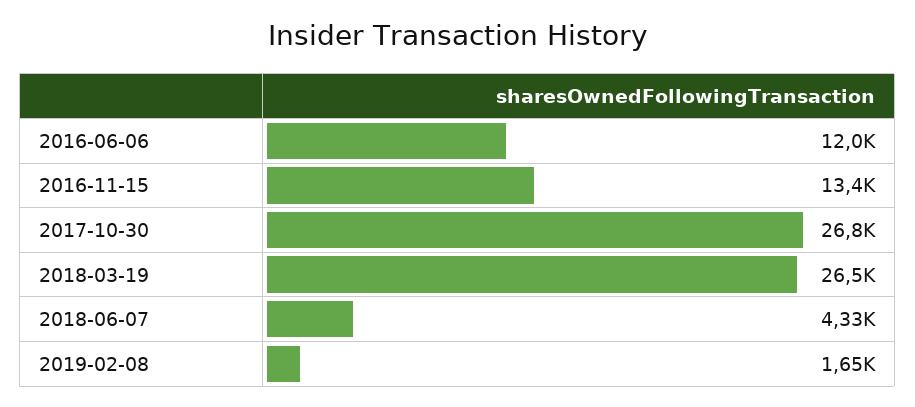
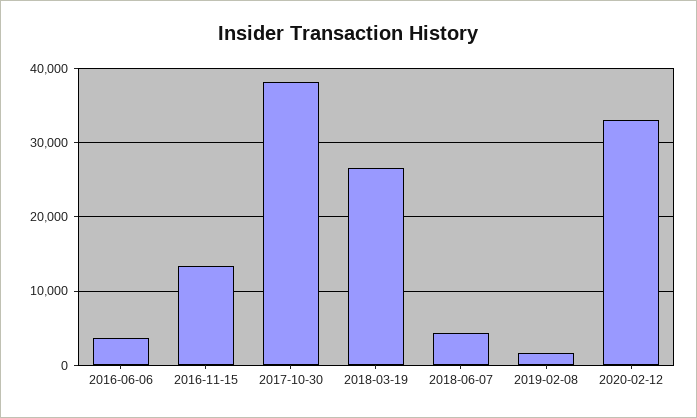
2016-06-06: 12000 -> 4000
2017-10-30: 26800 -> 38000
2020-02-12: none -> 33000

